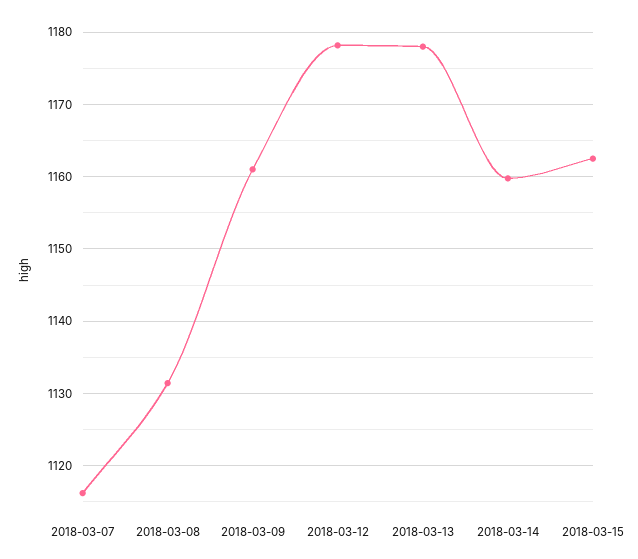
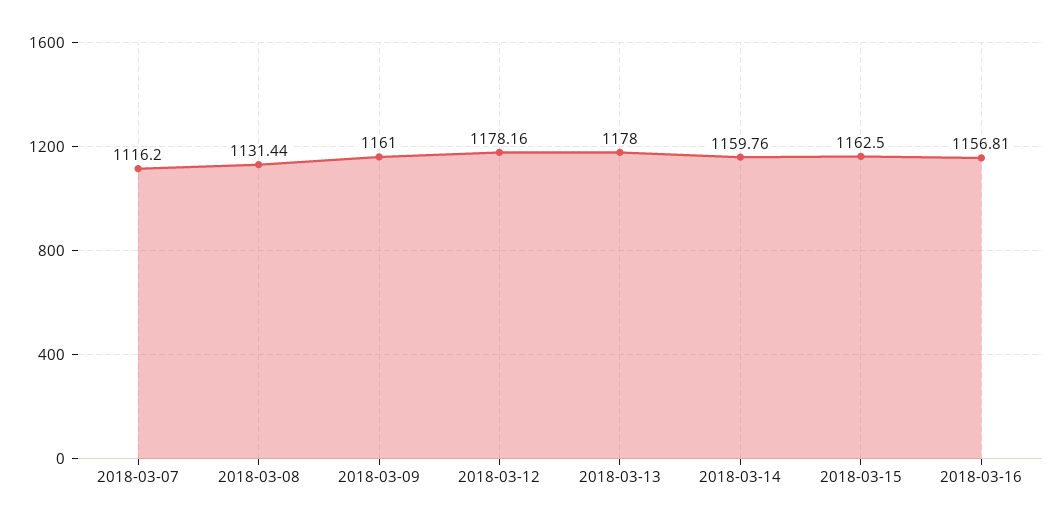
2018-03-16: none -> 1156.81

